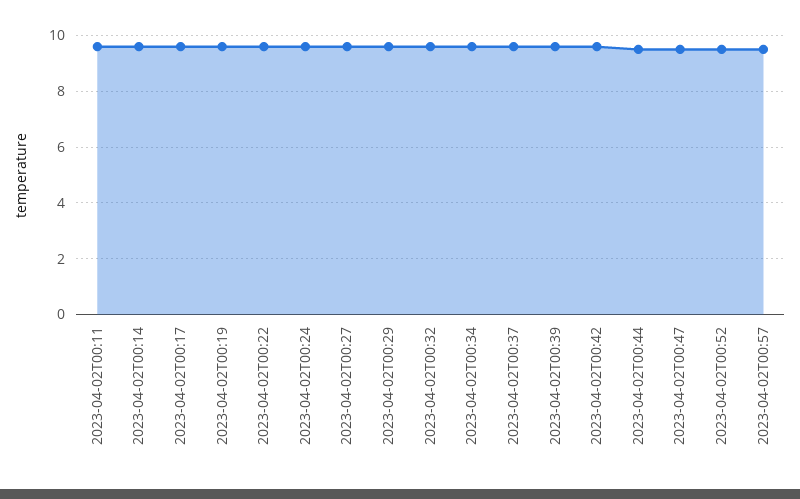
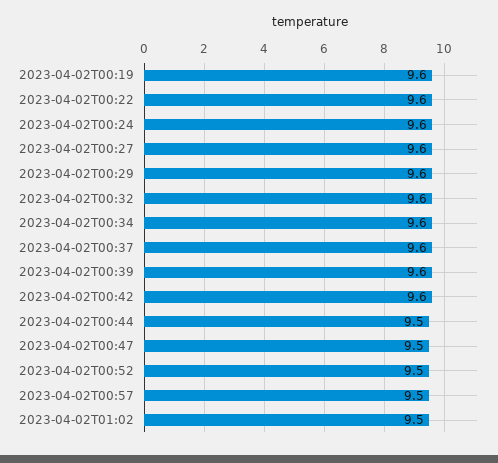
2023-04-02T00:11: 9.5 -> none
2023-04-02T00:14: 9.5 -> none
2023-04-02T00:17: 9.5 -> none
2023-04-02T01:02: none -> 9.5

